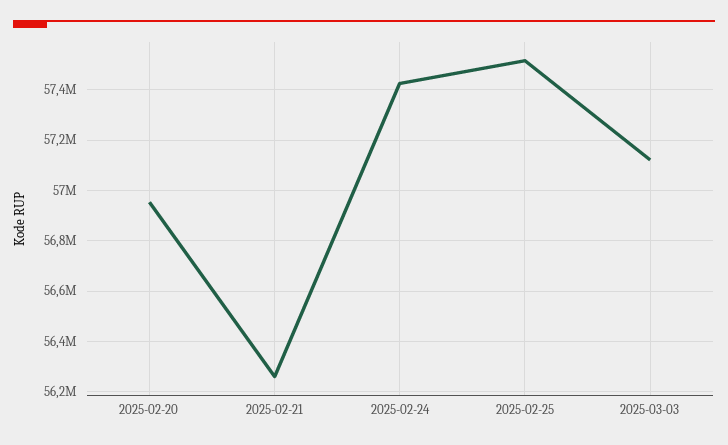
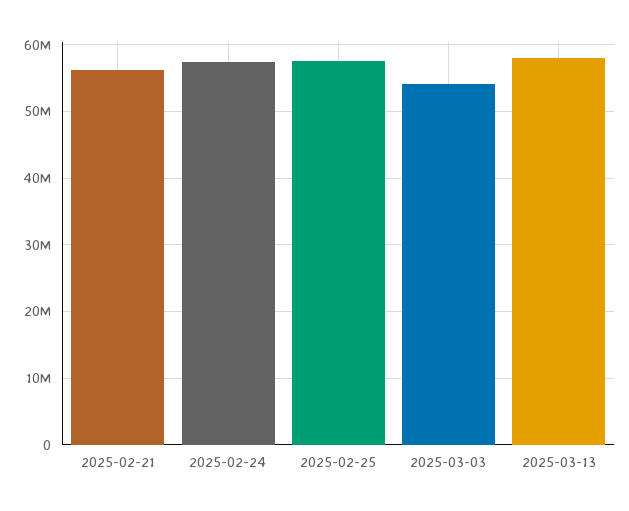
2025-02-20: 56950000 -> none
2025-03-03: 57125000 -> 54000000
2025-03-13: none -> 58000000

